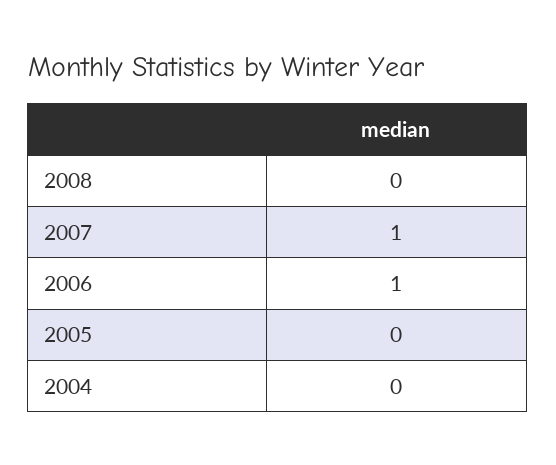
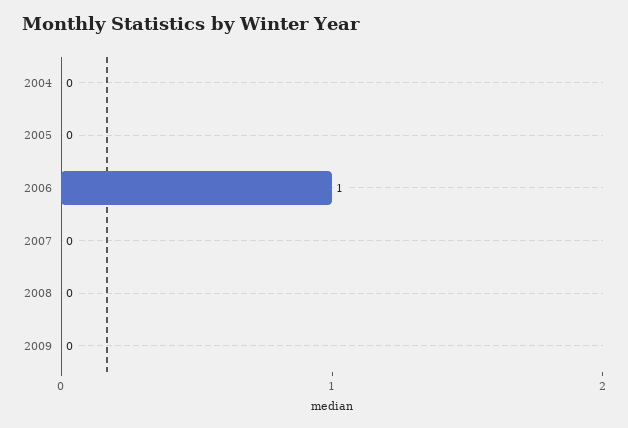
2007: 1 -> 0
2009: none -> 0

